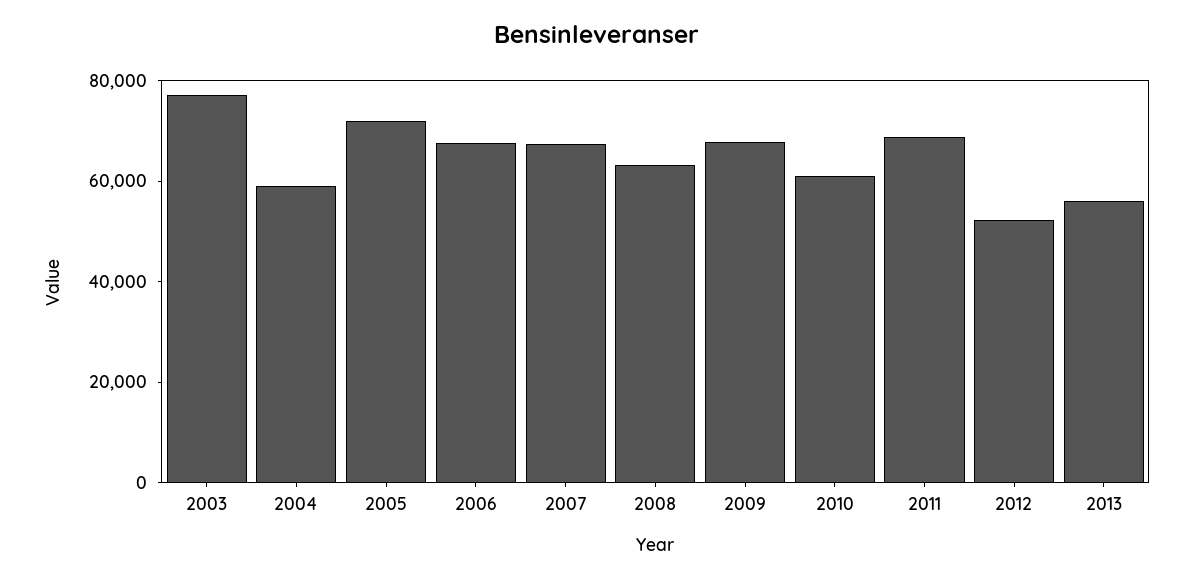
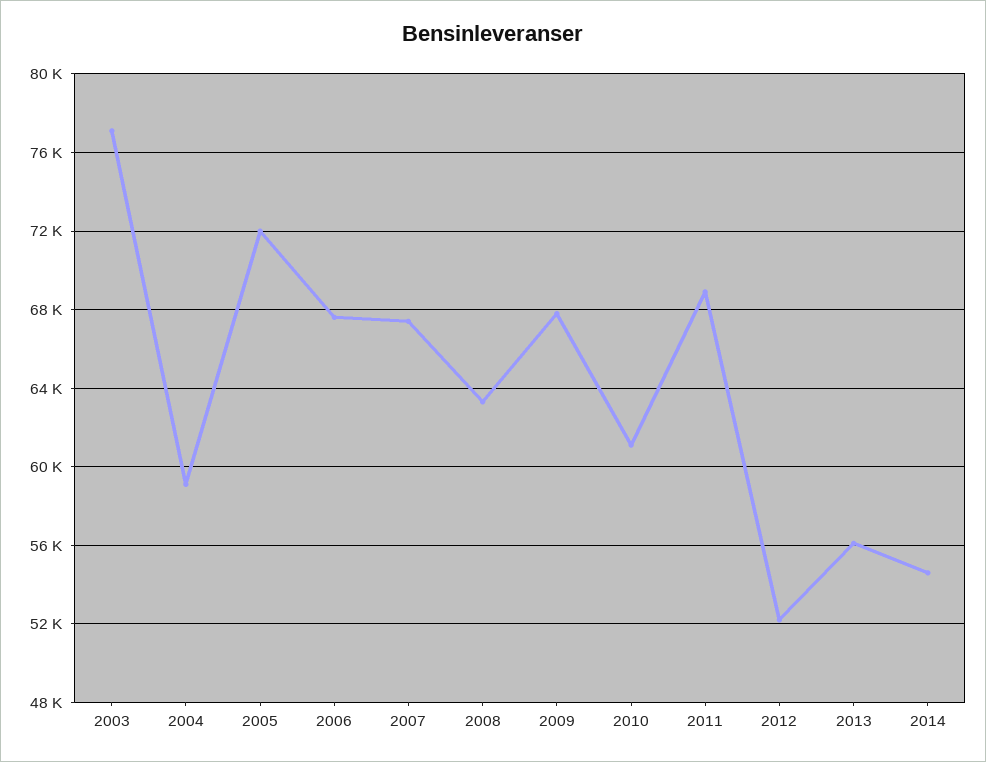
2014: none -> 54500

